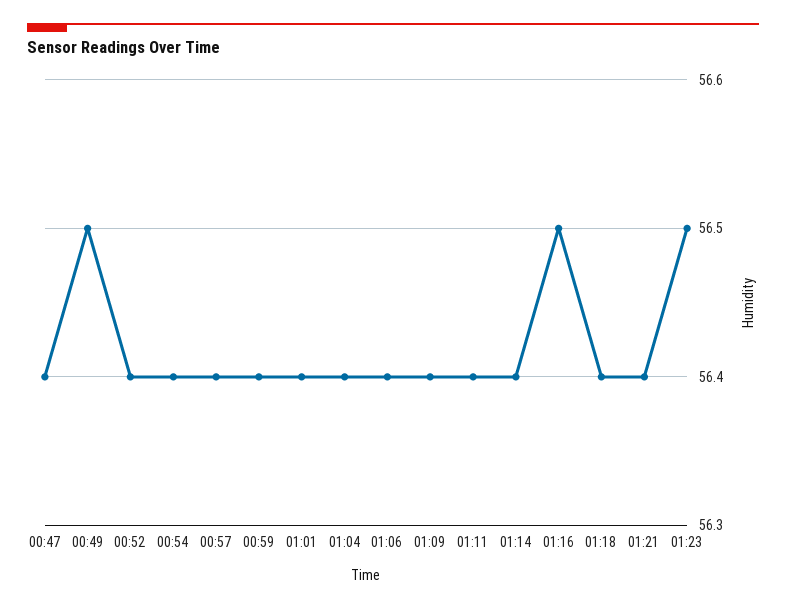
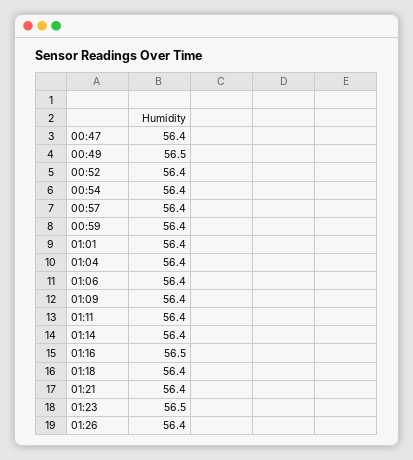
01:26: none -> 56.4

